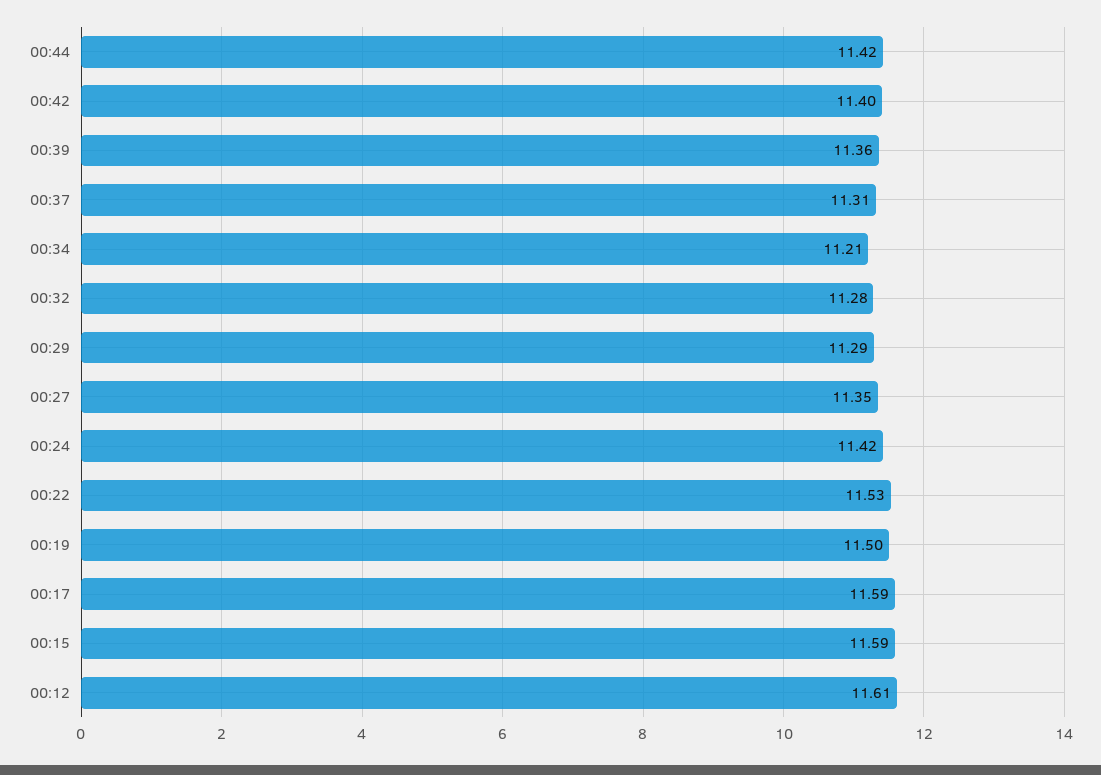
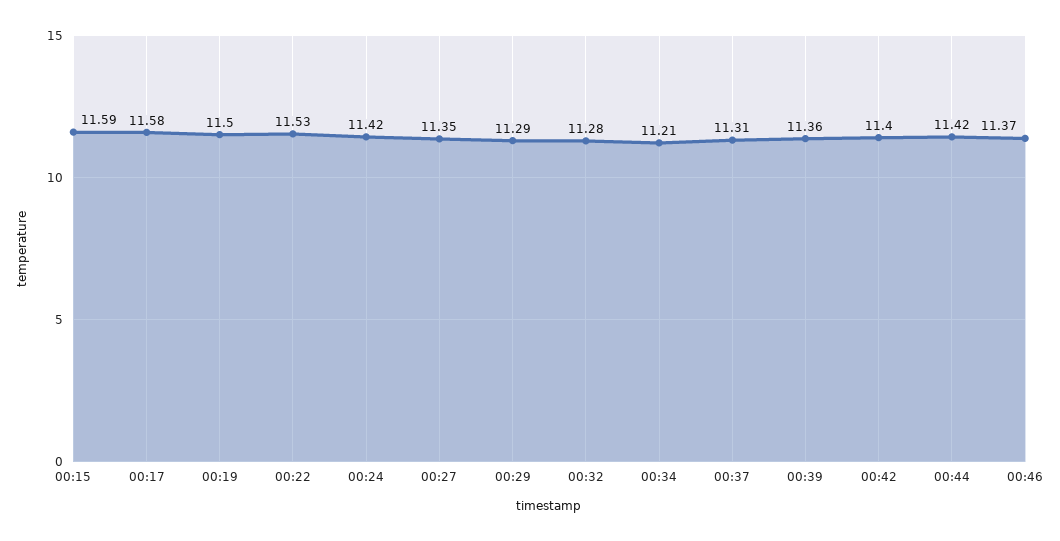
00:17: 11.59 -> 11.58
00:12: 11.61 -> none
00:46: none -> 11.37

